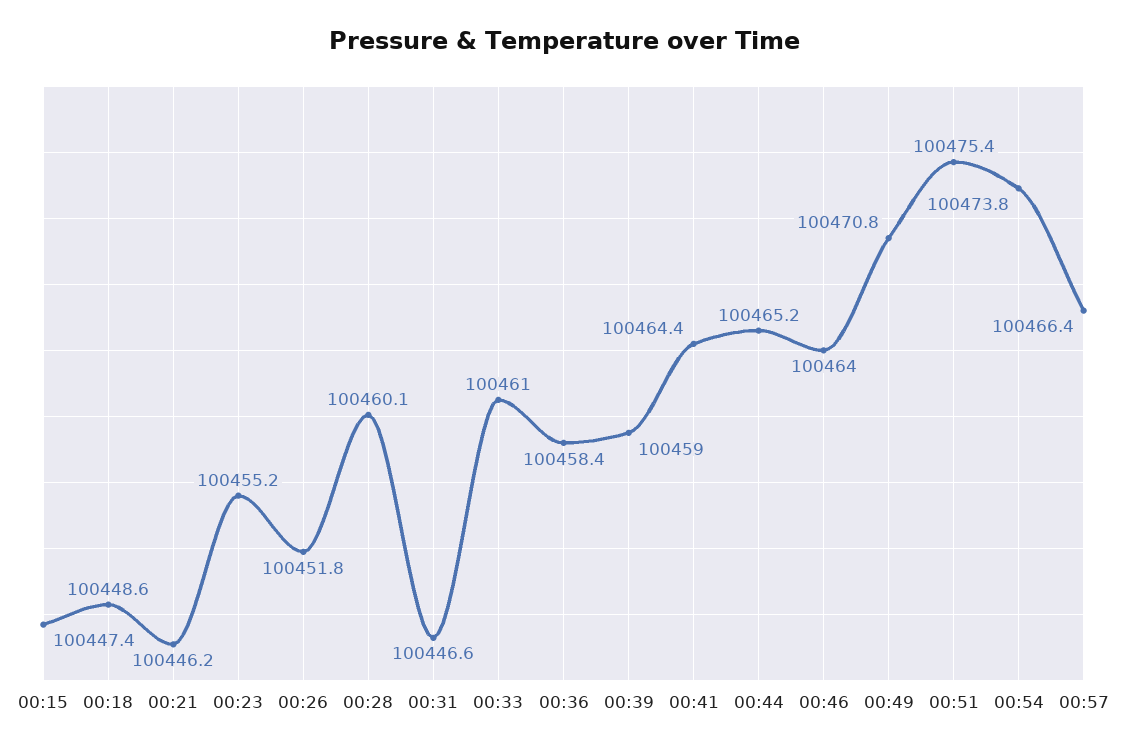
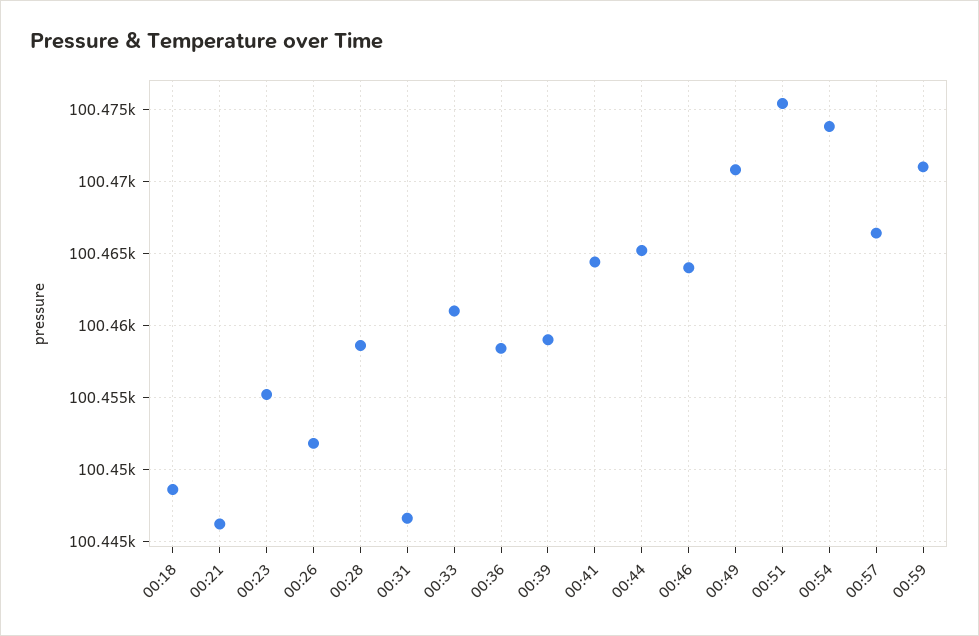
00:15: 100447.4 -> none
00:28: 100460.1 -> 100458.5
00:59: none -> 100471

